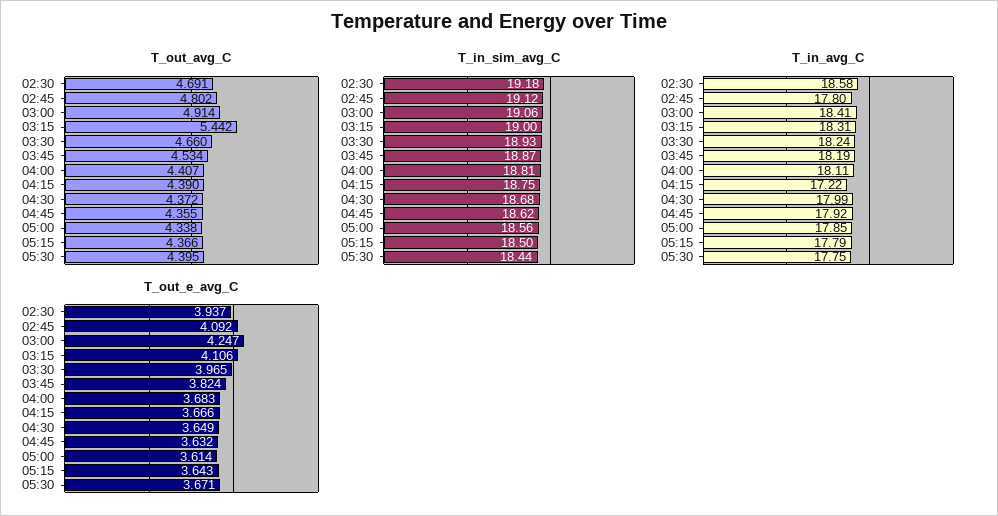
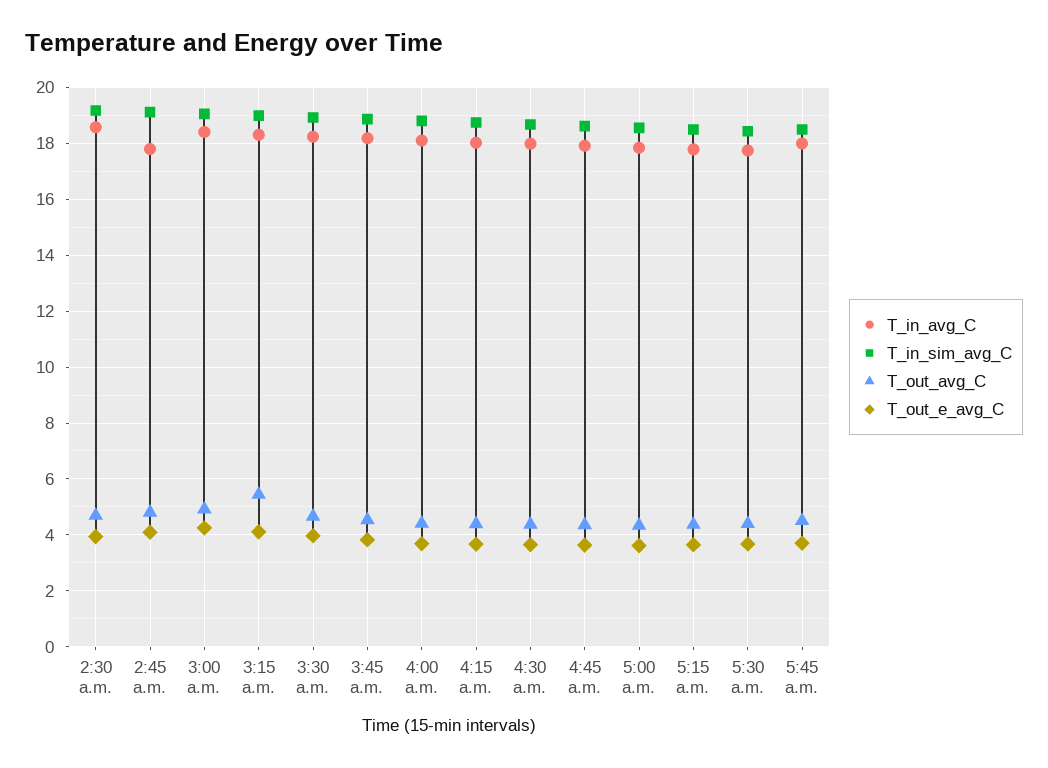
T_in_avg_C, 04:15: 17.22 -> 18
T_in_avg_C, 5:45 a.m.: none -> 18
T_in_sim_avg_C, 5:45 a.m.: none -> 18.5
T_out_avg_C, 5:45 a.m.: none -> 4.5
T_out_e_avg_C, 5:45 a.m.: none -> 3.75

